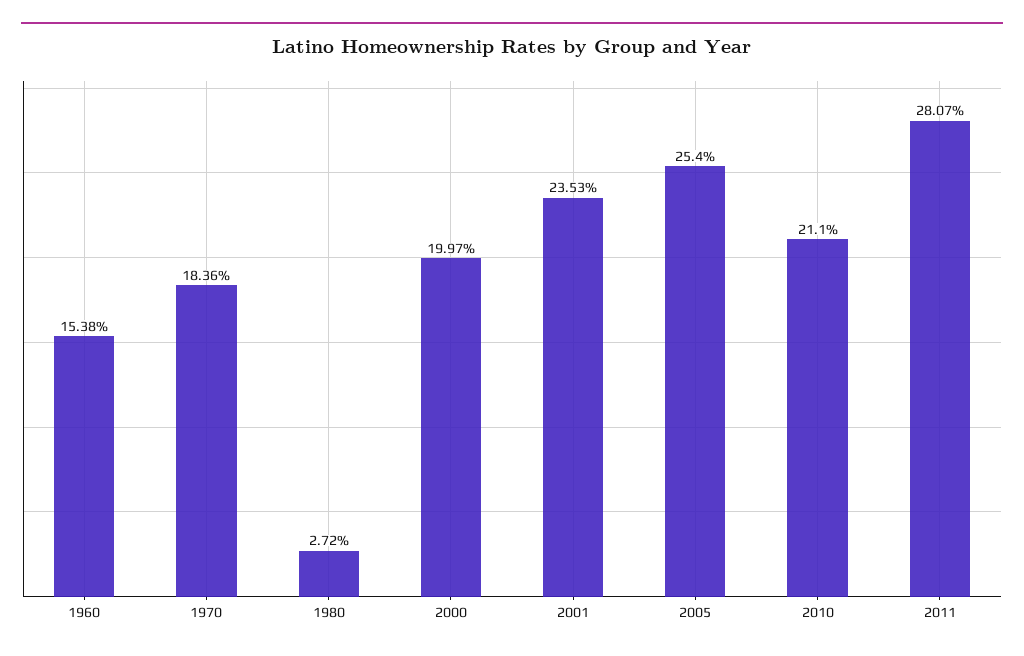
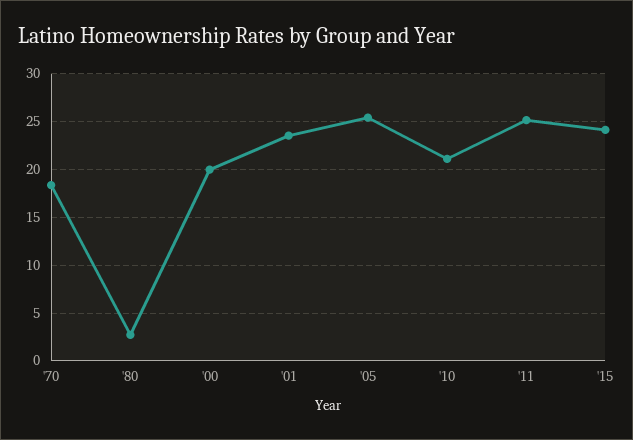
1960: 15.38 -> none
2011: 28.07 -> 25
'15: none -> 24

